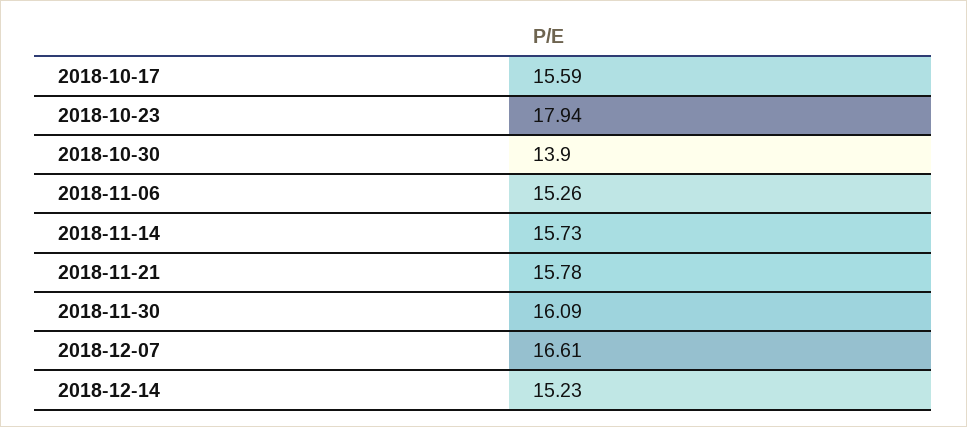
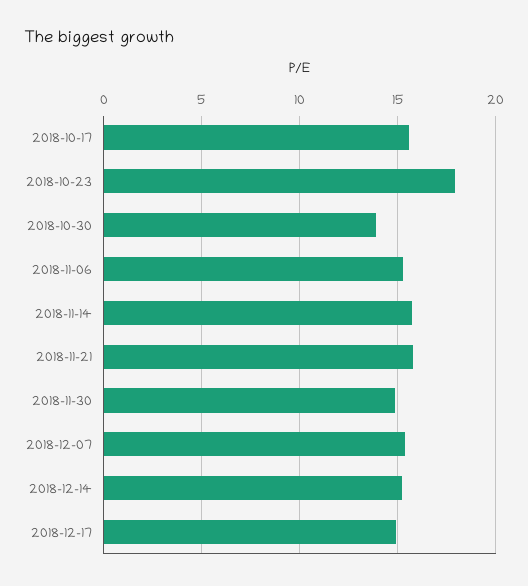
2018-11-30: 16.09 -> 15
2018-12-07: 16.61 -> 15.5
2018-12-17: none -> 15

